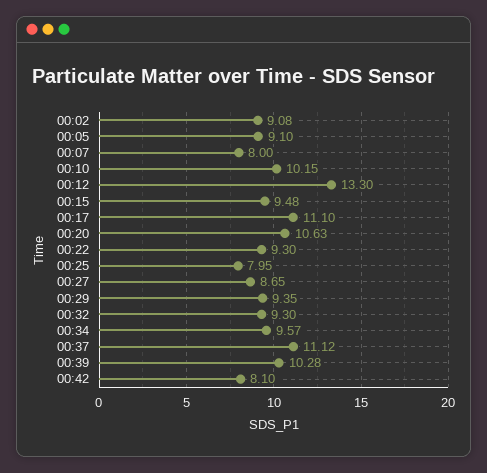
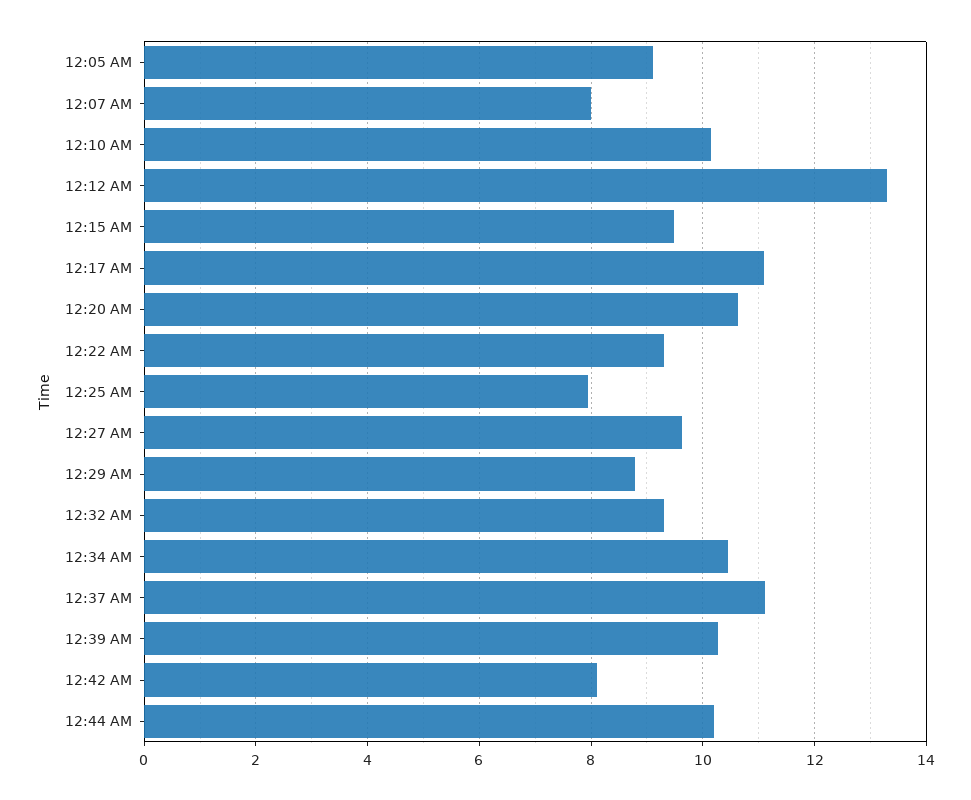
00:02: 9.08 -> none
00:27: 8.65 -> 9.6
00:29: 9.35 -> 8.8
00:34: 9.57 -> 10.4
12:44 AM: none -> 10.2

